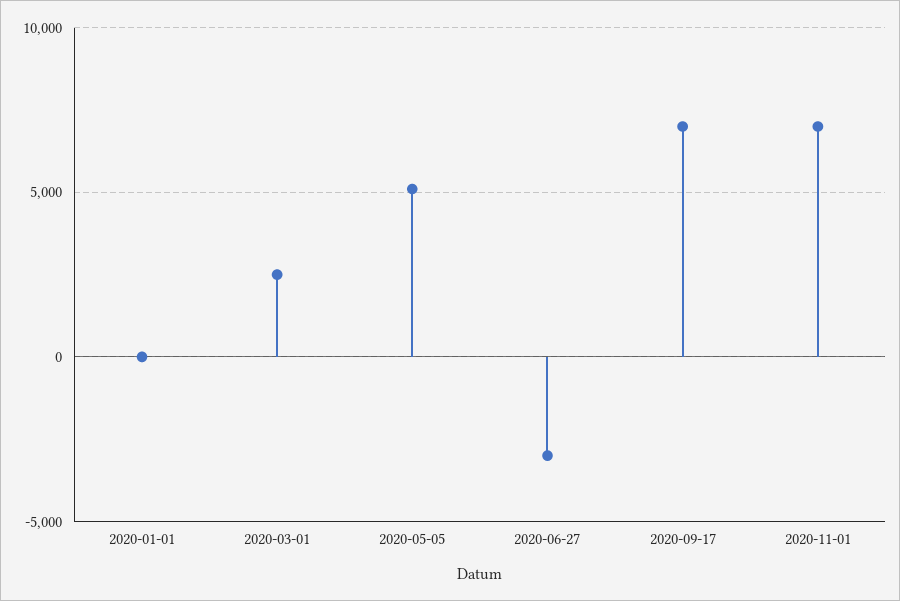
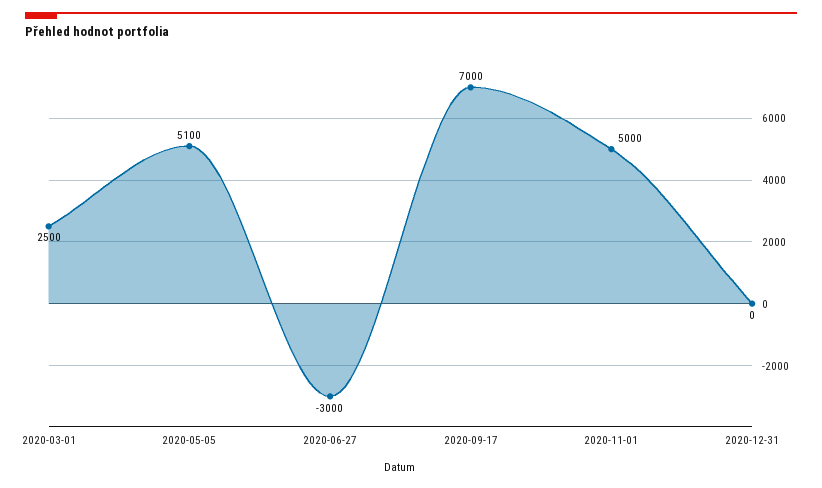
2020-01-01: 0 -> none
2020-11-01: 7000 -> 5000
2020-12-31: none -> 0

